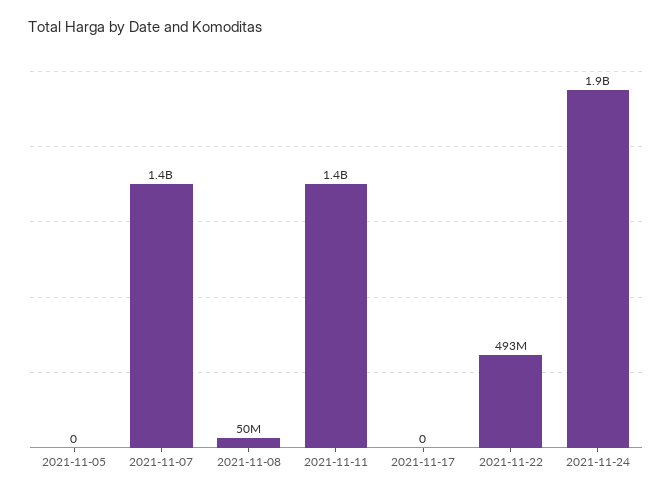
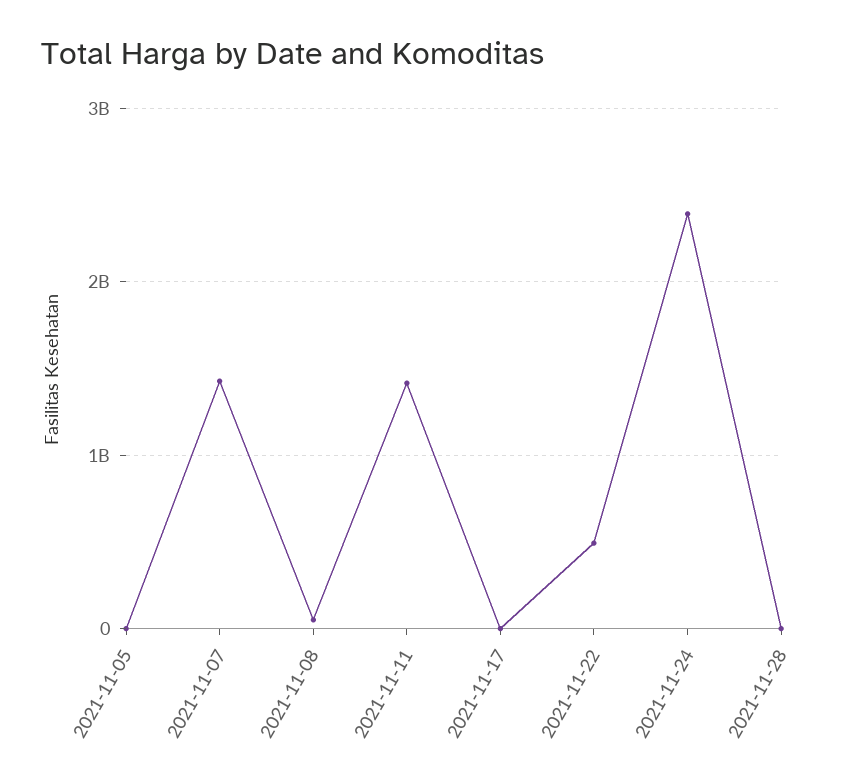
2021-11-24: 1900000000 -> 2400000000
2021-11-28: none -> 0

